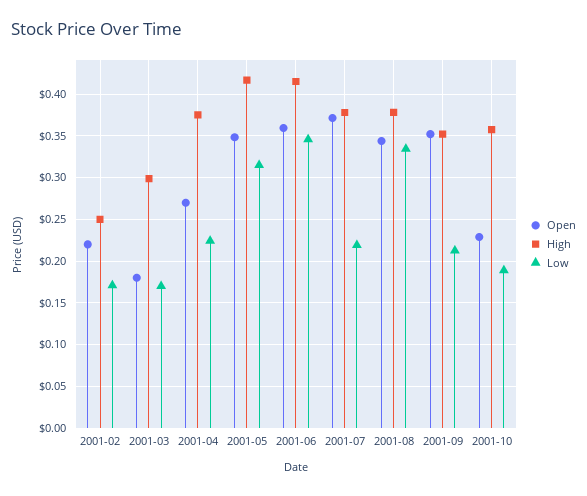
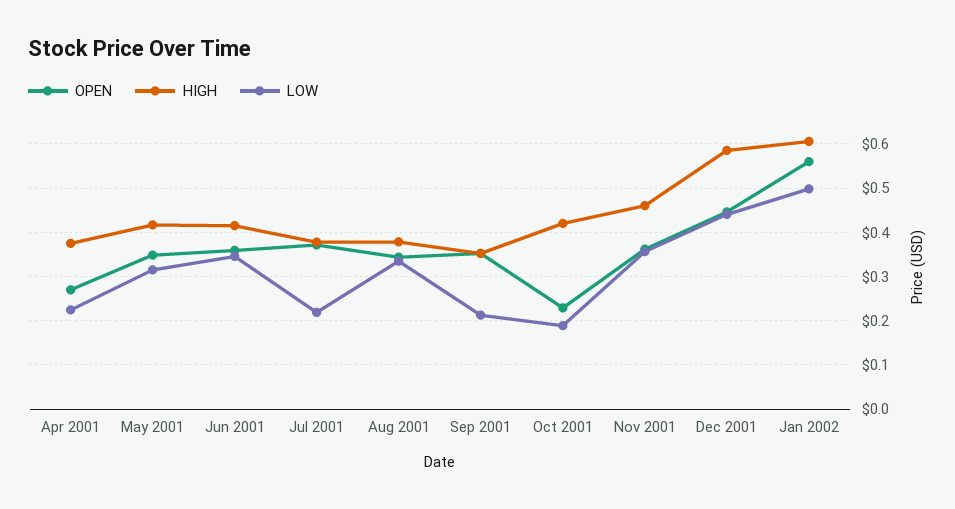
Open, 2001-02: 0.22 -> none
High, 2001-02: 0.25 -> none
Low, 2001-02: 0.17 -> none
Open, 2001-03: 0.18 -> none
High, 2001-03: 0.3 -> none
Low, 2001-03: 0.17 -> none
High, 2001-10: 0.36 -> 0.42
Open, Nov 2001: none -> 0.36
High, Nov 2001: none -> 0.46
Low, Nov 2001: none -> 0.36
Open, Dec 2001: none -> 0.44
High, Dec 2001: none -> 0.58
Low, Dec 2001: none -> 0.44
Open, Jan 2002: none -> 0.56
High, Jan 2002: none -> 0.6
Low, Jan 2002: none -> 0.5

